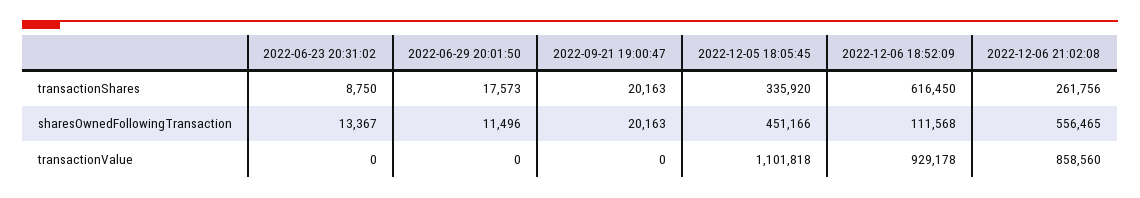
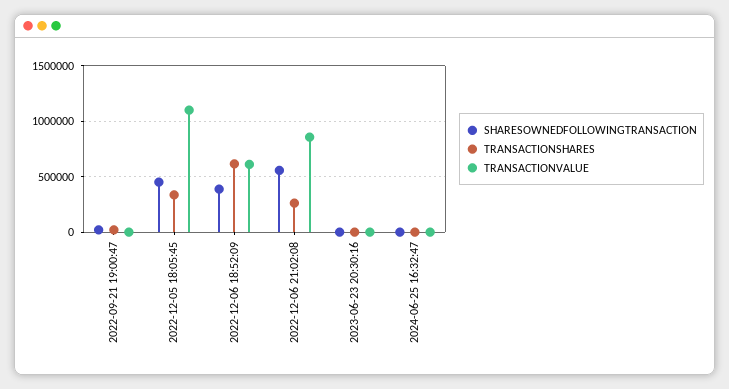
transactionShares, 2022-06-23 20:31:02: 8750 -> none
transactionShares, 2022-06-29 20:01:50: 17573 -> none
sharesOwnedFollowingTransaction, 2022-06-23 20:31:02: 13367 -> none
sharesOwnedFollowingTransaction, 2022-06-29 20:01:50: 11496 -> none
sharesOwnedFollowingTransaction, 2022-12-06 18:52:09: 111568 -> 400000
transactionValue, 2022-06-23 20:31:02: 0 -> none
transactionValue, 2022-06-29 20:01:50: 0 -> none
transactionValue, 2022-12-06 18:52:09: 929178 -> 600000
sharesOwnedFollowingTransaction, 2023-06-23 20:30:16: none -> 0
transactionShares, 2023-06-23 20:30:16: none -> 0
transactionValue, 2023-06-23 20:30:16: none -> 0
sharesOwnedFollowingTransaction, 2024-06-25 16:32:47: none -> 0
transactionShares, 2024-06-25 16:32:47: none -> 0
transactionValue, 2024-06-25 16:32:47: none -> 0

